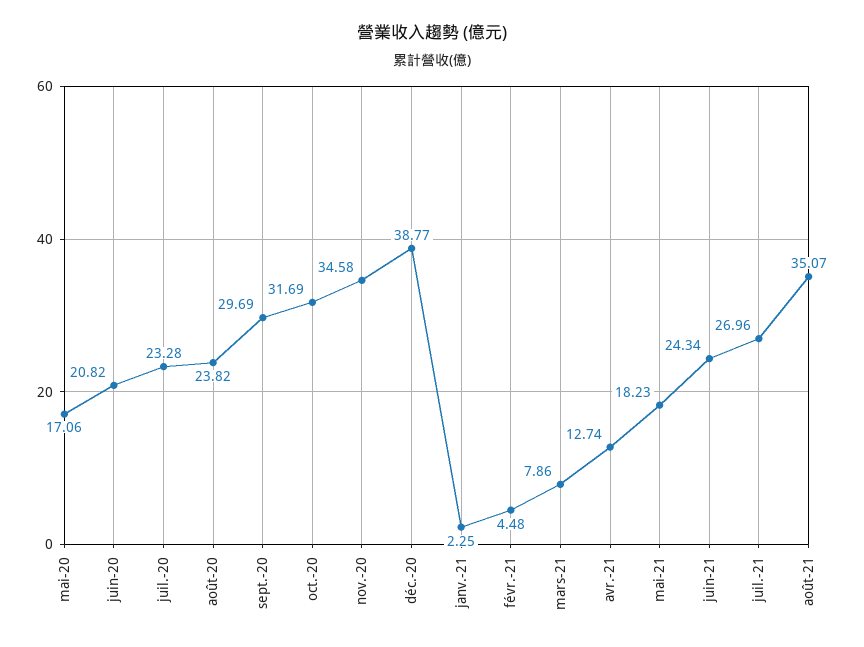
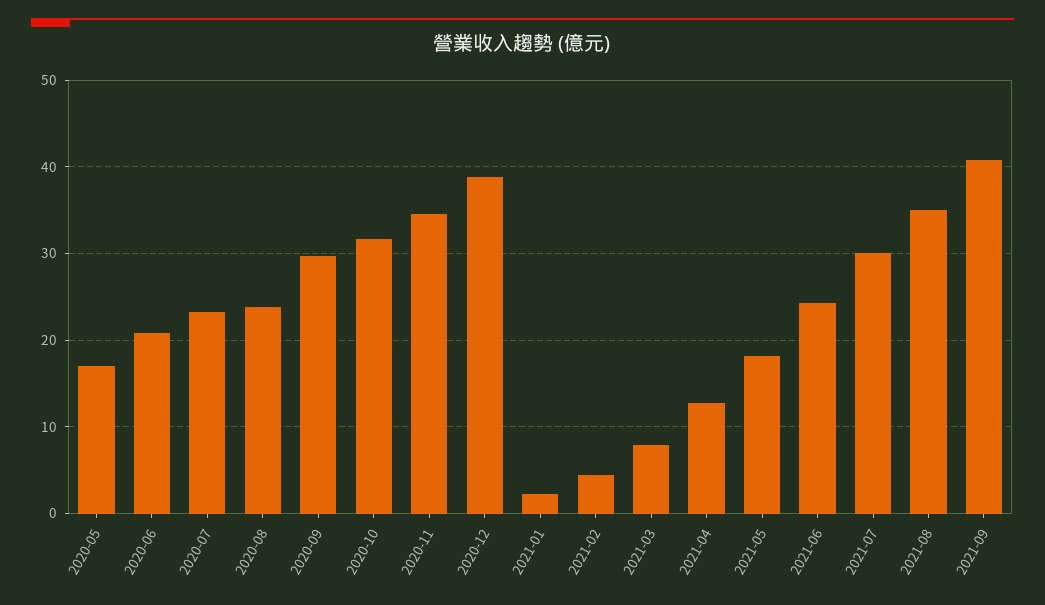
juil.-21: 26.96 -> 30
2021-09: none -> 41

